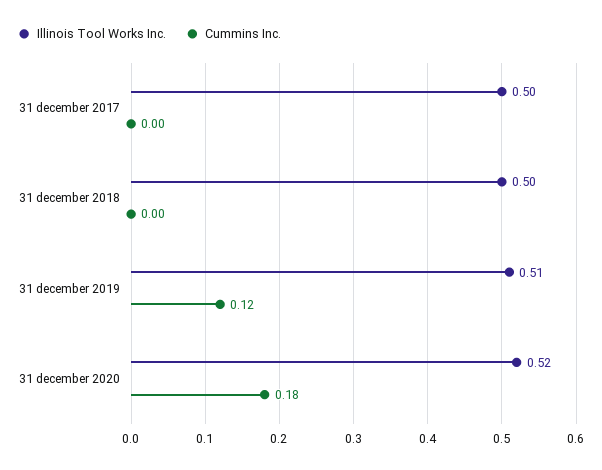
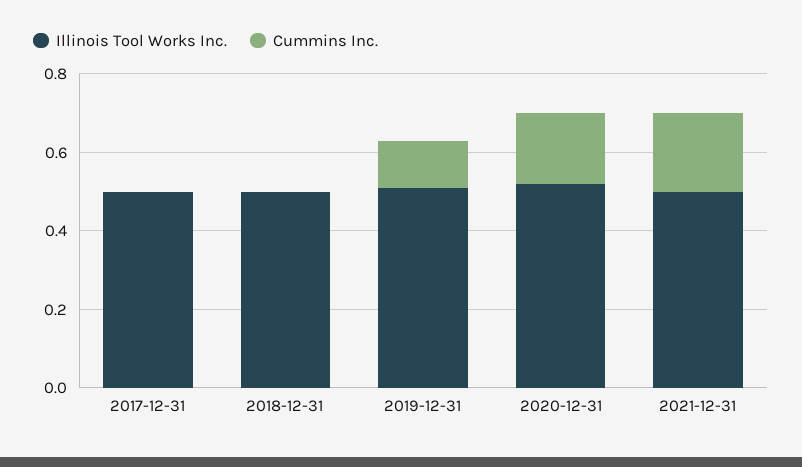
Illinois Tool Works Inc., 2021-12-31: none -> 0.5
Cummins Inc., 2021-12-31: none -> 0.2

